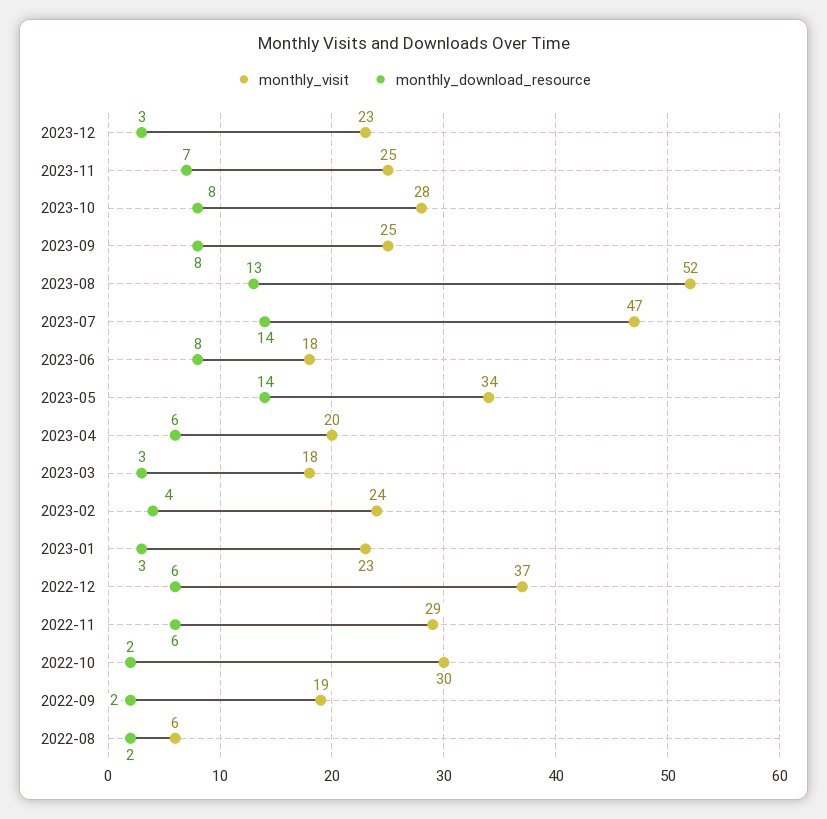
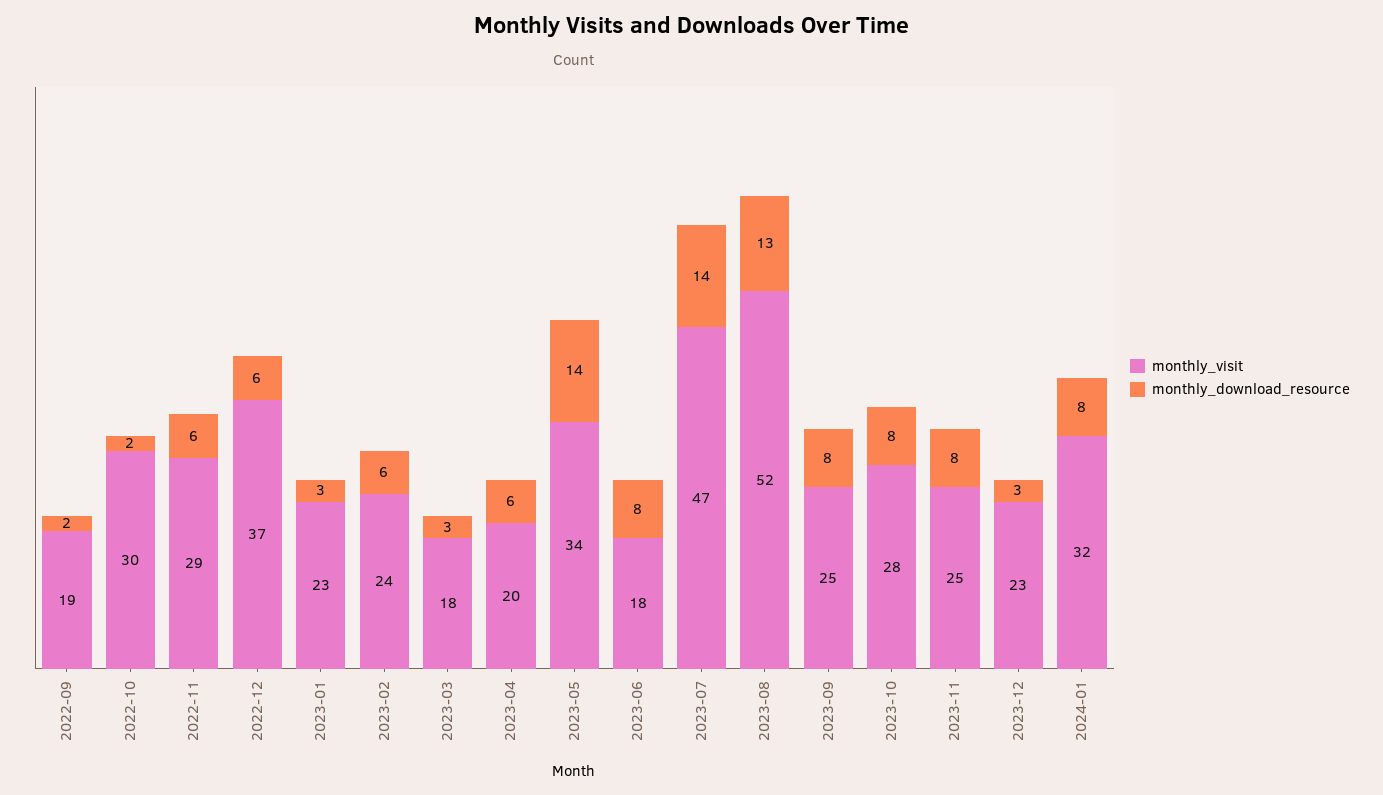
monthly_download_resource, 2023-11: 7 -> 8
monthly_download_resource, 2023-02: 4 -> 6
monthly_visit, 2022-08: 6 -> none
monthly_download_resource, 2022-08: 2 -> none
monthly_visit, 2024-01: none -> 32
monthly_download_resource, 2024-01: none -> 8

